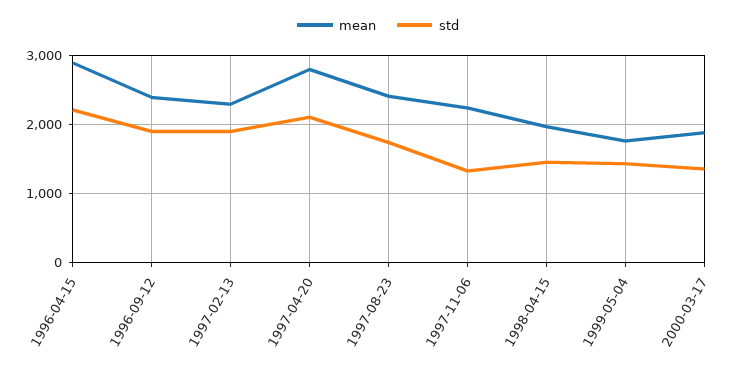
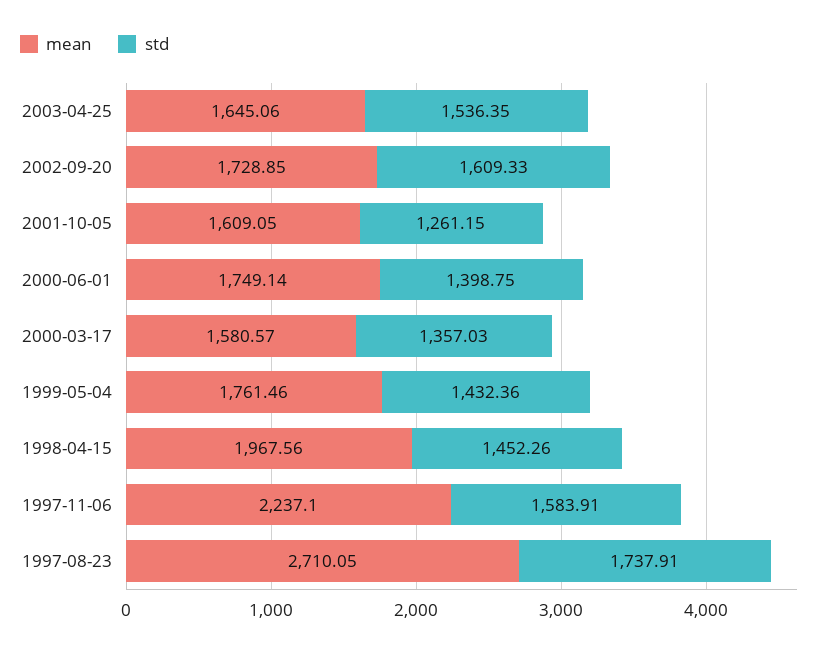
mean, 1996-04-15: 2900 -> none
std, 1996-04-15: 2200 -> none
mean, 1996-09-12: 2400 -> none
std, 1996-09-12: 1900 -> none
mean, 1997-02-13: 2300 -> none
std, 1997-02-13: 1900 -> none
mean, 1997-04-20: 2800 -> none
std, 1997-04-20: 2100 -> none
mean, 1997-08-23: 2400 -> 2710.05
std, 1997-11-06: 1300 -> 1583.91
mean, 2000-03-17: 1900 -> 1580.57
mean, 2003-04-25: none -> 1645.06
std, 2003-04-25: none -> 1536.35
mean, 2002-09-20: none -> 1728.85
std, 2002-09-20: none -> 1609.33
mean, 2001-10-05: none -> 1609.05
std, 2001-10-05: none -> 1261.15
mean, 2000-06-01: none -> 1749.14
std, 2000-06-01: none -> 1398.75

